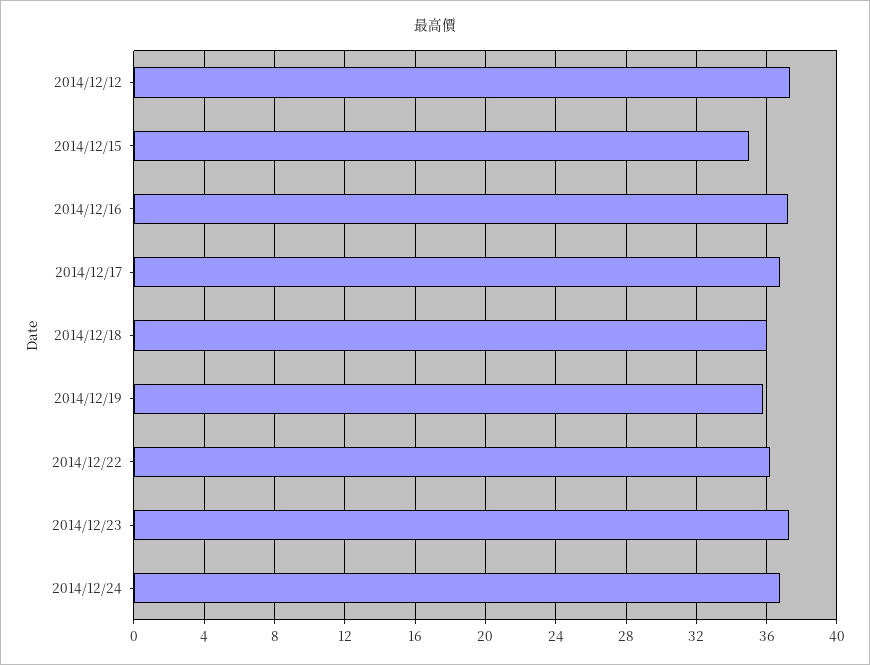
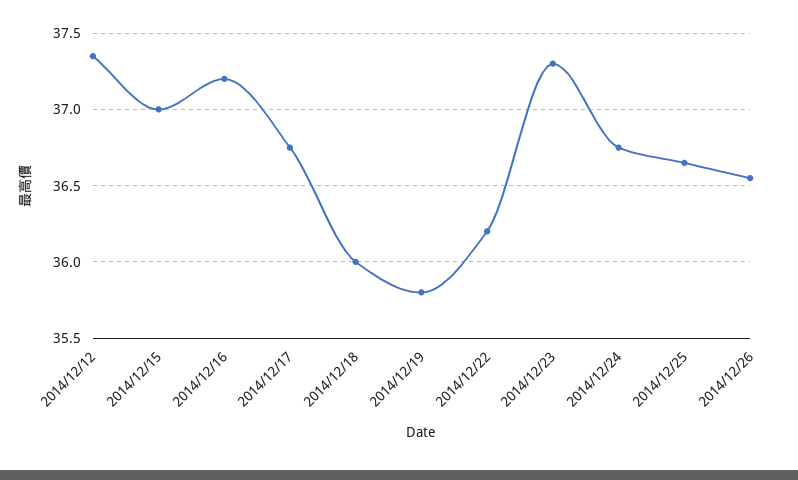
2014/12/15: 35 -> 37
2014/12/25: none -> 36.65
2014/12/26: none -> 36.55

